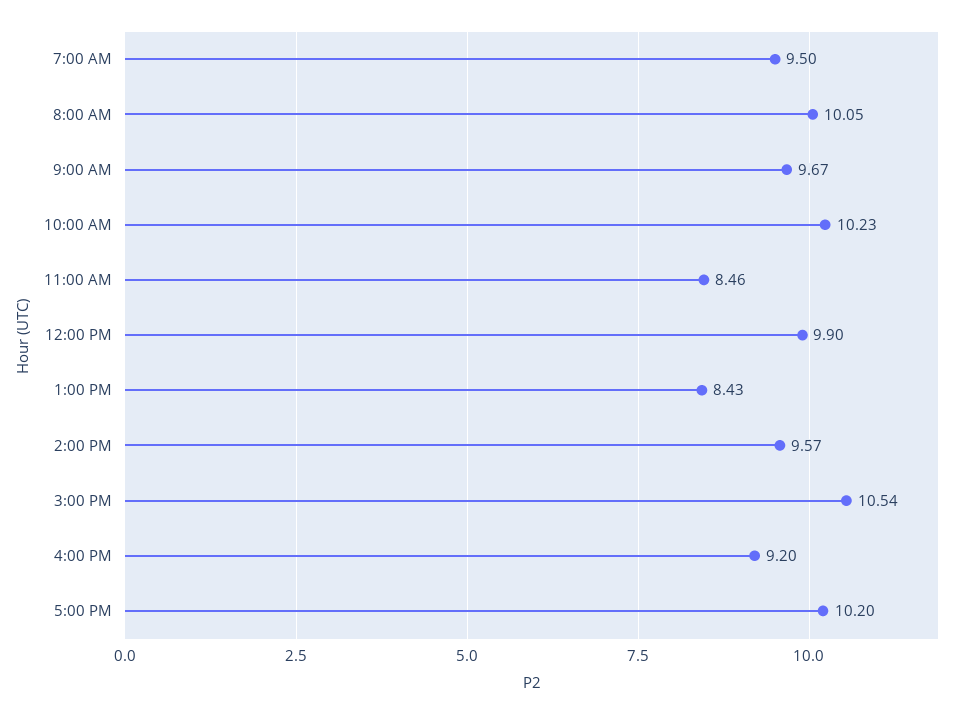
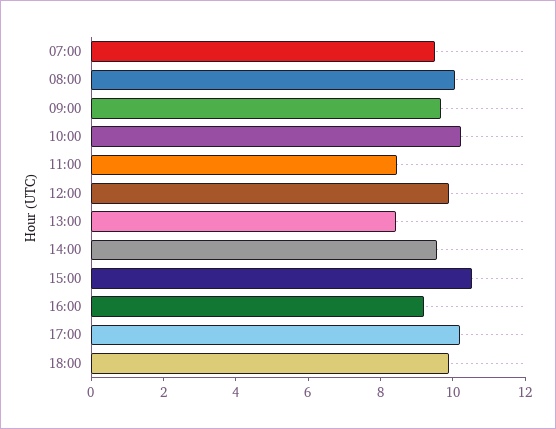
18:00: none -> 10

